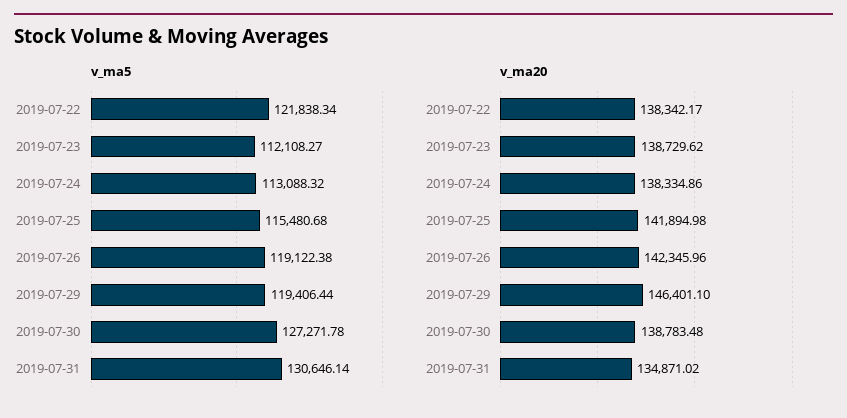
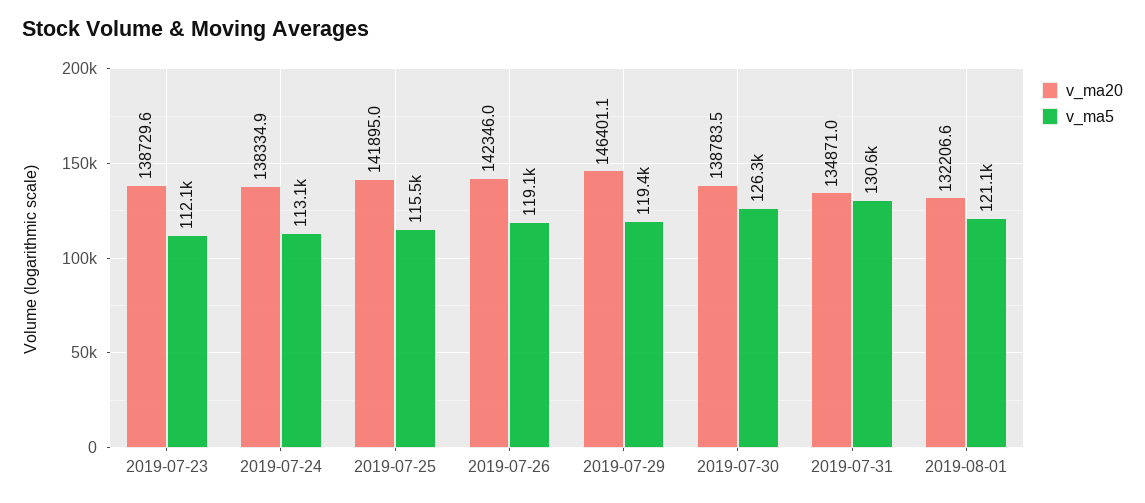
v_ma5, 2019-07-22: 121838.34 -> none
v_ma5, 2019-07-30: 127271.78 -> 126300
v_ma20, 2019-07-22: 138342.17 -> none
v_ma20, 2019-08-01: none -> 132206.6
v_ma5, 2019-08-01: none -> 121100

